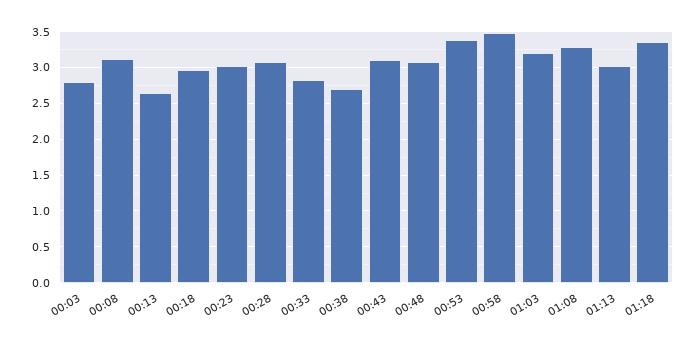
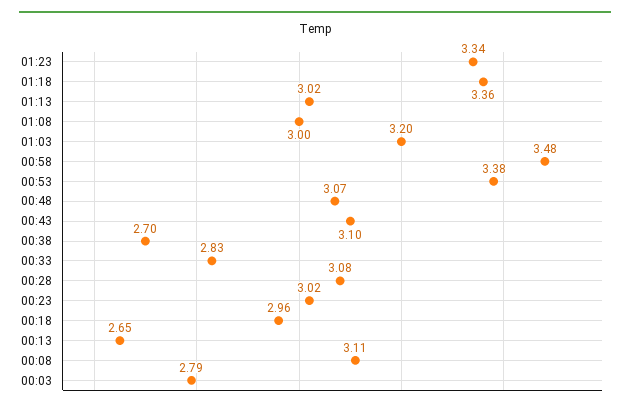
01:08: 3.3 -> 3
01:23: none -> 3.34

